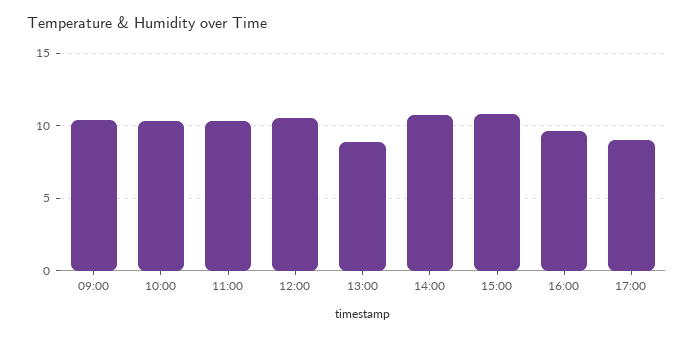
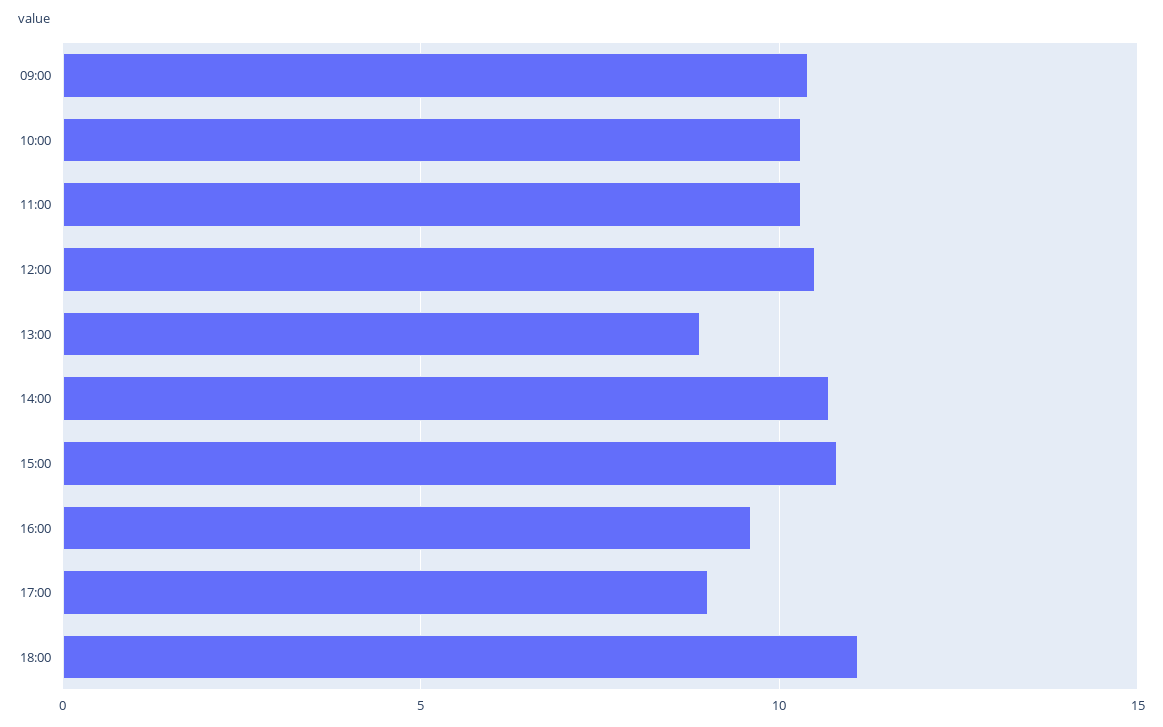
18:00: none -> 11

